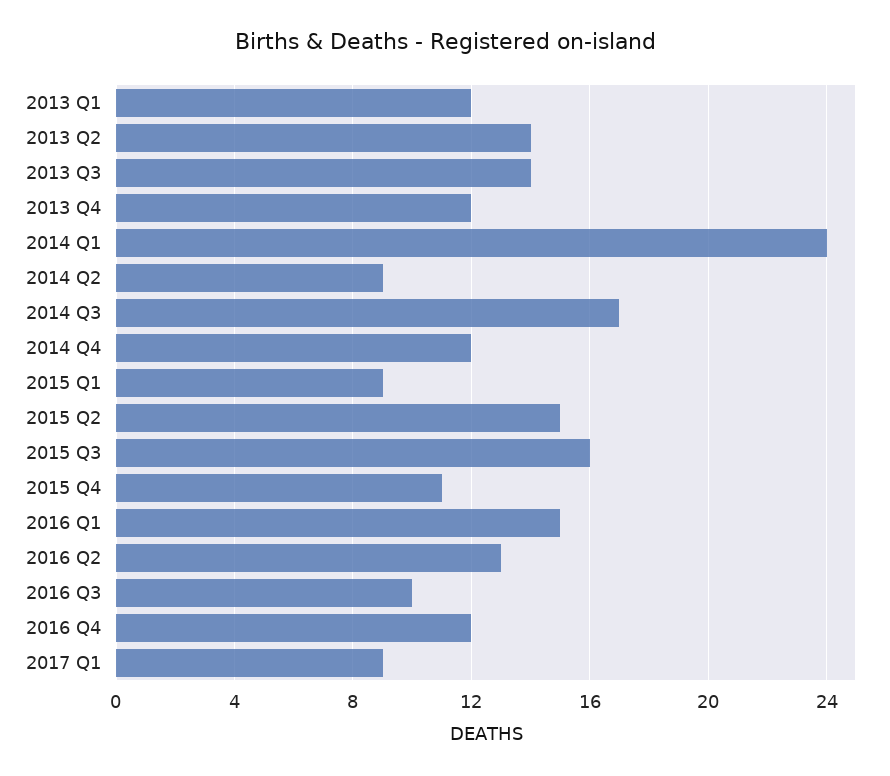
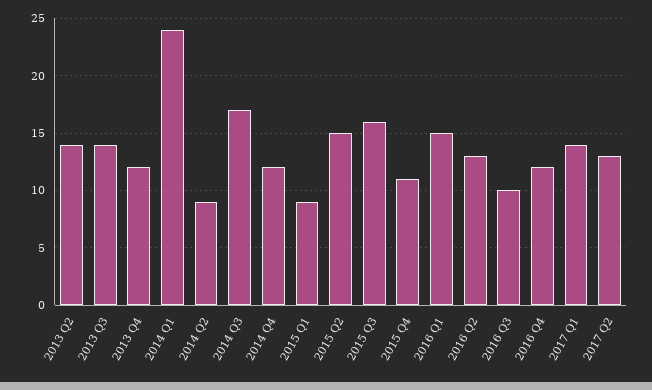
2013 Q1: 12 -> none
2017 Q1: 9 -> 14
2017 Q2: none -> 13

